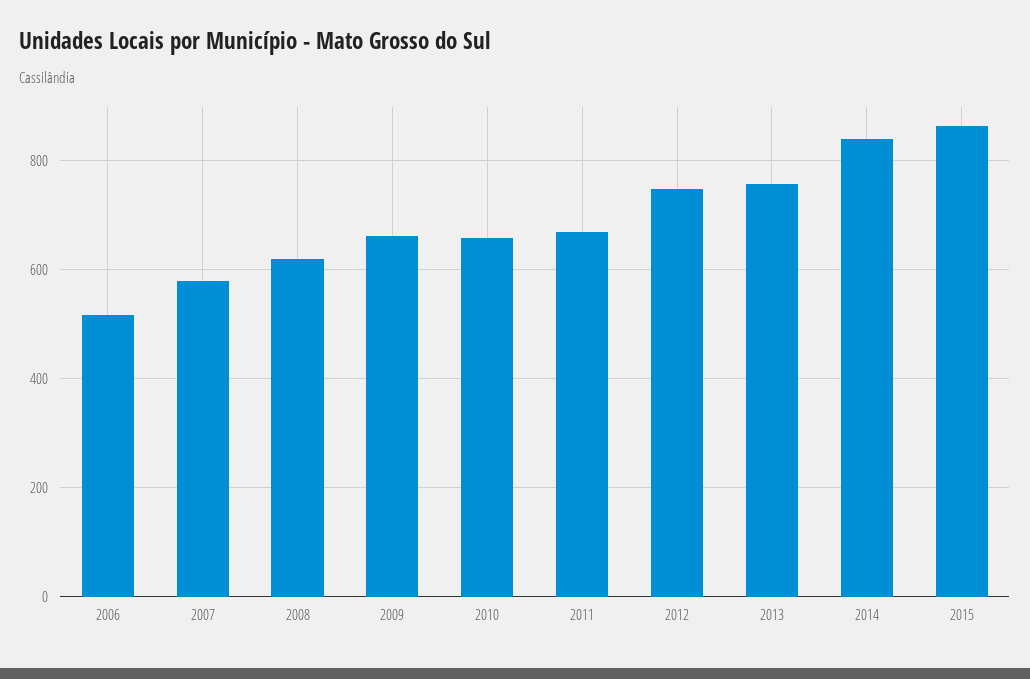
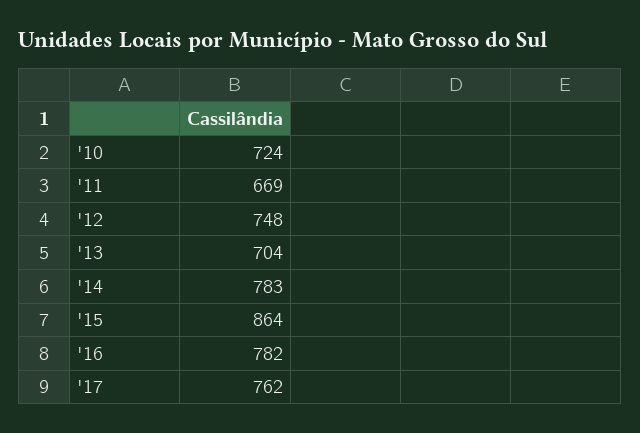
2006: 520 -> none
2007: 580 -> none
2008: 620 -> none
2009: 660 -> none
2010: 660 -> 724
2013: 760 -> 704
2014: 840 -> 783
'16: none -> 782
'17: none -> 762

